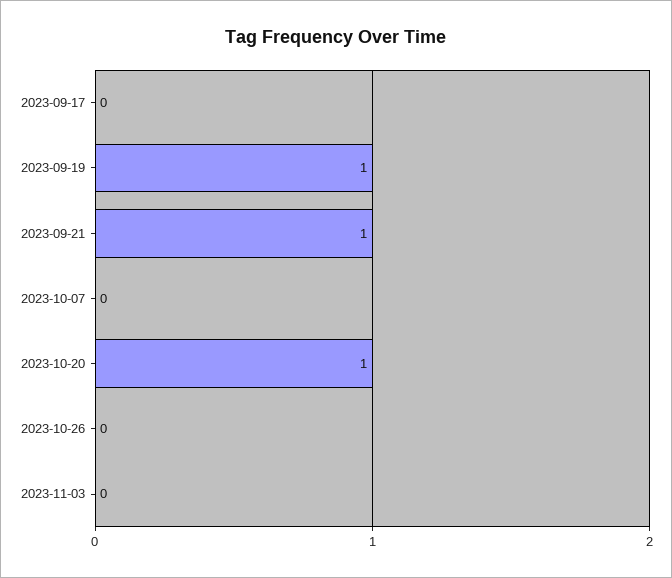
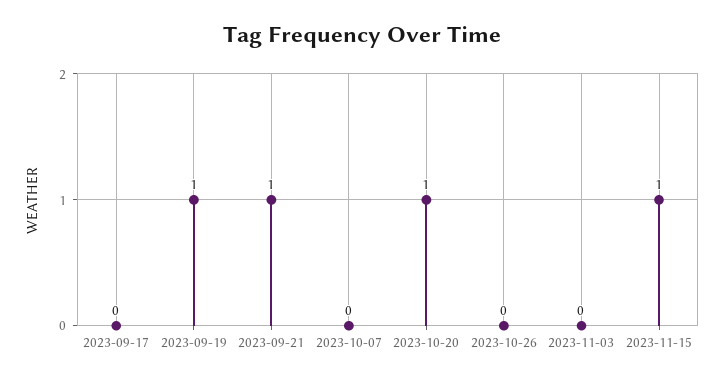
2023-11-15: none -> 1

